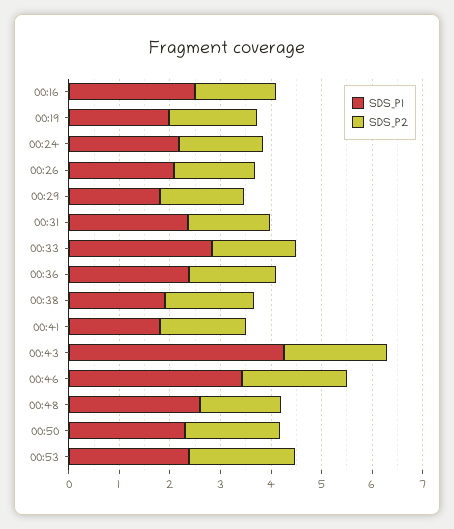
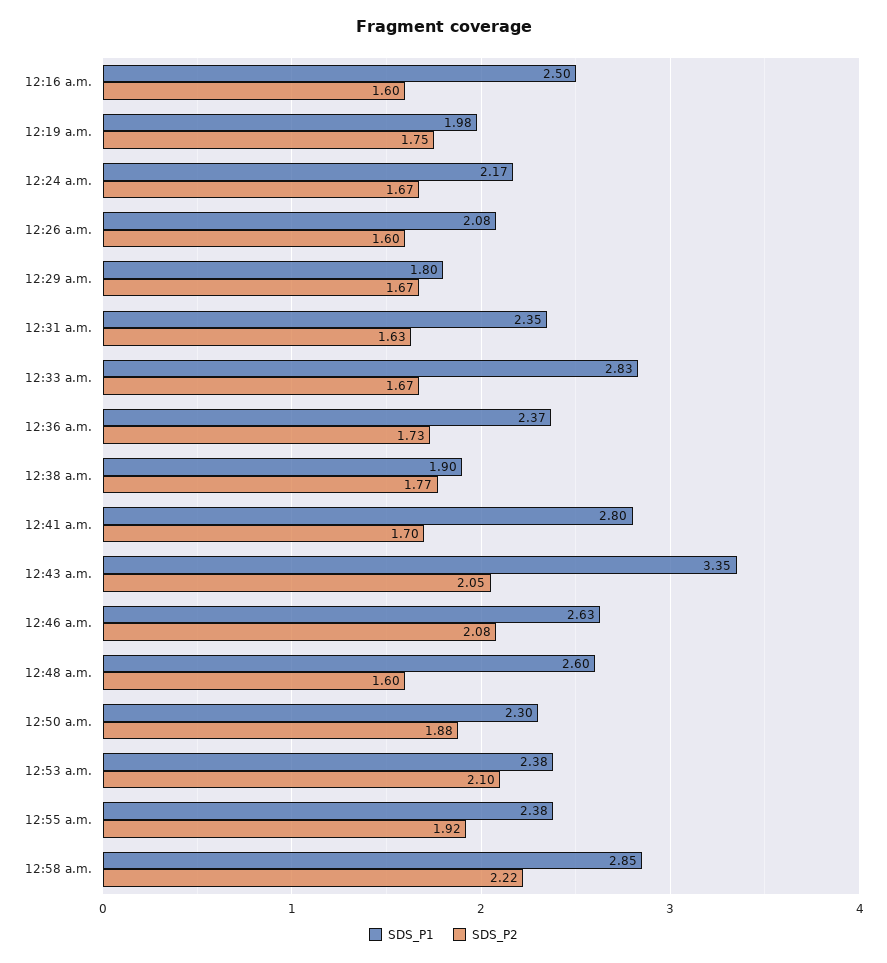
SDS_P1, 00:41: 1.8 -> 2.8
SDS_P1, 00:43: 4.2 -> 3.35
SDS_P1, 00:46: 3.4 -> 2.63
SDS_P1, 12:55 a.m.: none -> 2.38
SDS_P2, 12:55 a.m.: none -> 1.92
SDS_P1, 12:58 a.m.: none -> 2.85
SDS_P2, 12:58 a.m.: none -> 2.22

